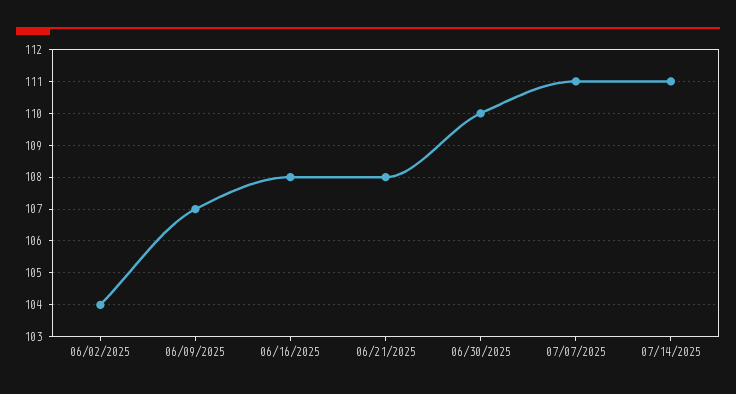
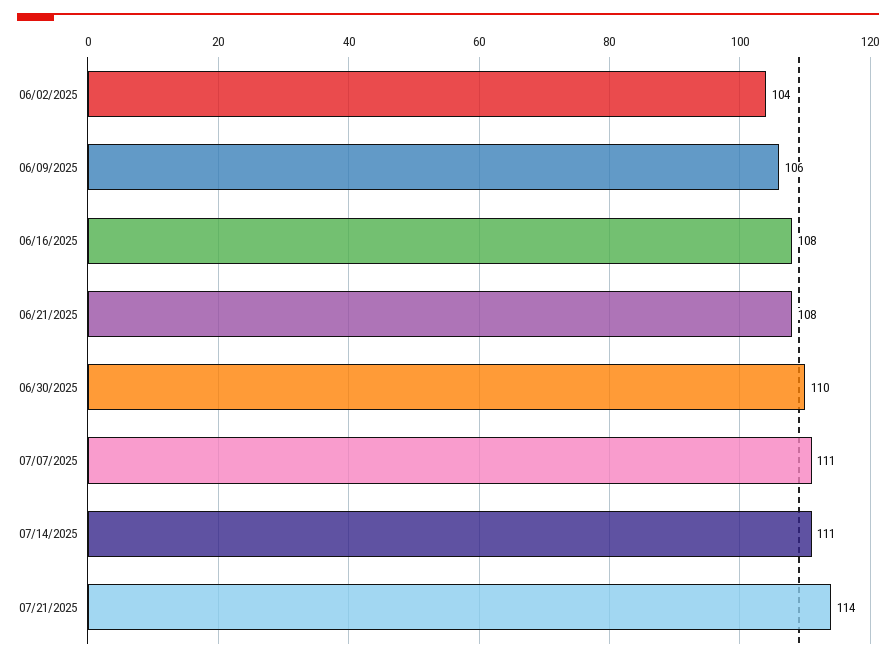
06/09/2025: 107 -> 106
07/21/2025: none -> 114

